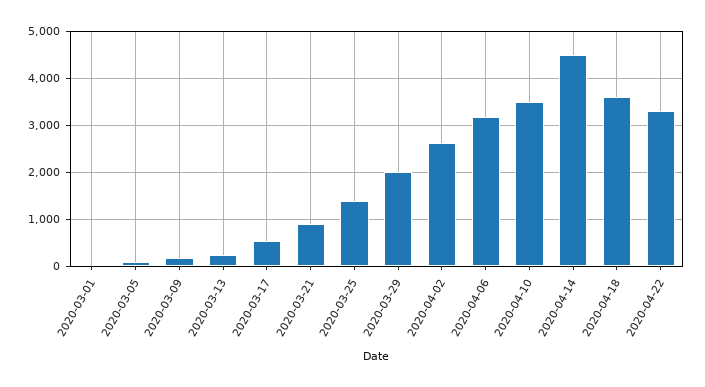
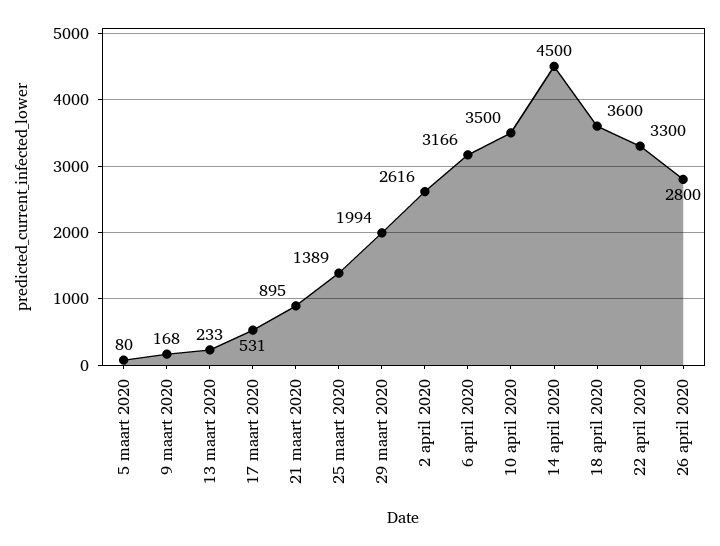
2020-03-01: 0 -> none
26 april 2020: none -> 2800

